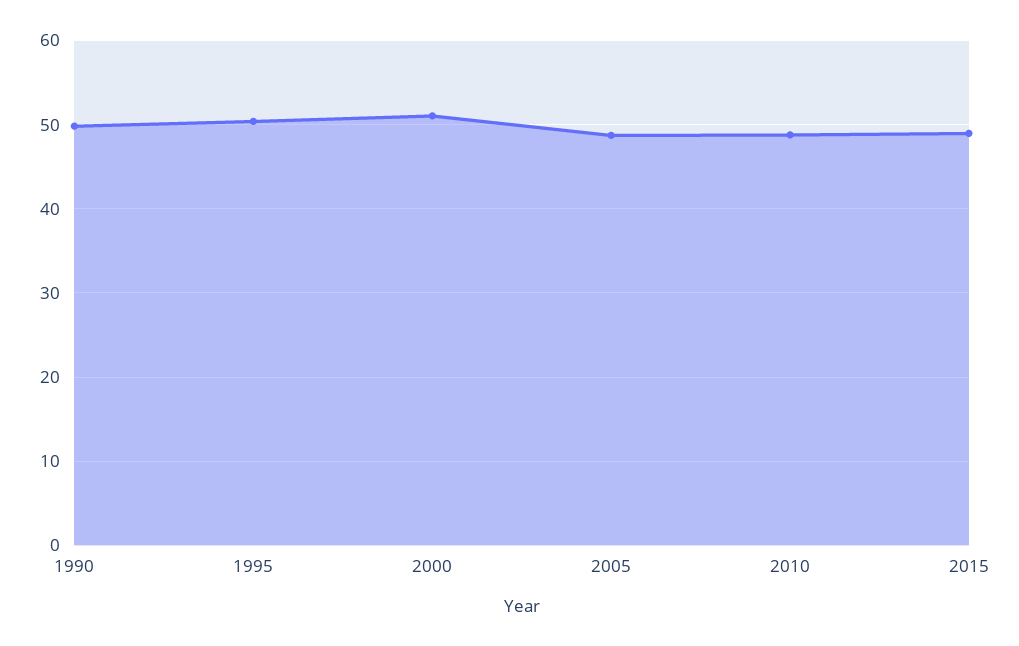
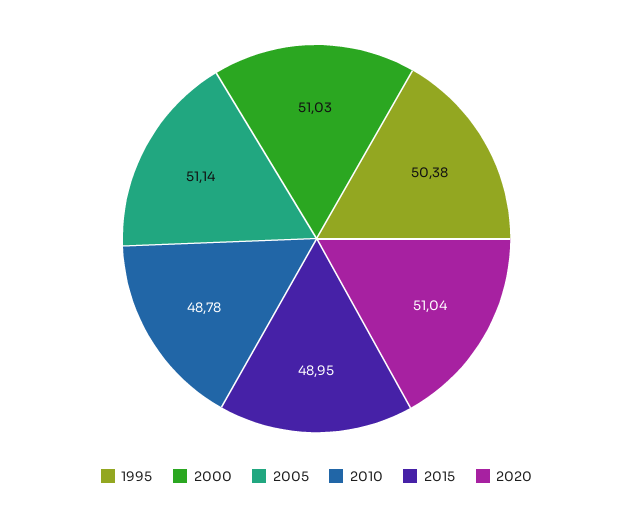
1990: 50 -> none
2005: 49 -> 51.14
2020: none -> 51.04

